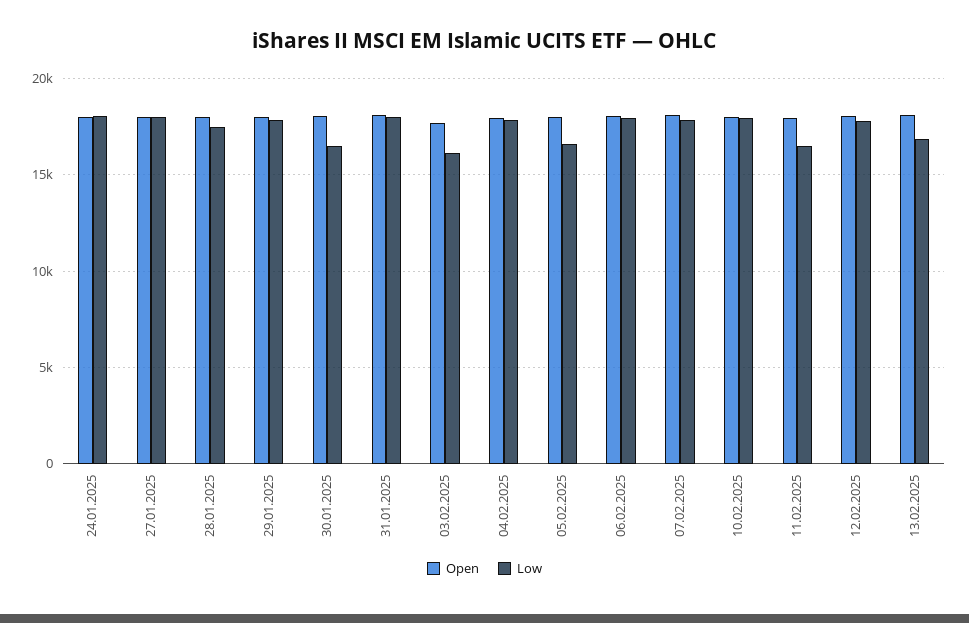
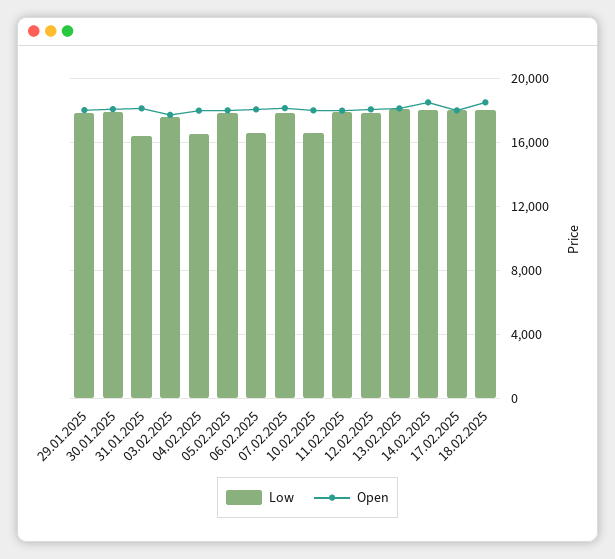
Open, 24.01.2025: 18000 -> none
Low, 24.01.2025: 18000 -> none
Open, 27.01.2025: 18000 -> none
Low, 27.01.2025: 18000 -> none
Open, 28.01.2025: 18000 -> none
Low, 28.01.2025: 17500 -> none
Low, 30.01.2025: 16500 -> 18000
Low, 31.01.2025: 18000 -> 16500
Low, 03.02.2025: 16000 -> 17500
Low, 04.02.2025: 18000 -> 16500
Low, 05.02.2025: 16500 -> 18000
Low, 06.02.2025: 18000 -> 16500
Low, 10.02.2025: 18000 -> 16500
Low, 11.02.2025: 16500 -> 18000
Low, 13.02.2025: 17000 -> 18000
Low, 14.02.2025: none -> 18000
Open, 14.02.2025: none -> 18500
Low, 17.02.2025: none -> 18000
Open, 17.02.2025: none -> 18000
Low, 18.02.2025: none -> 18000
Open, 18.02.2025: none -> 18500

